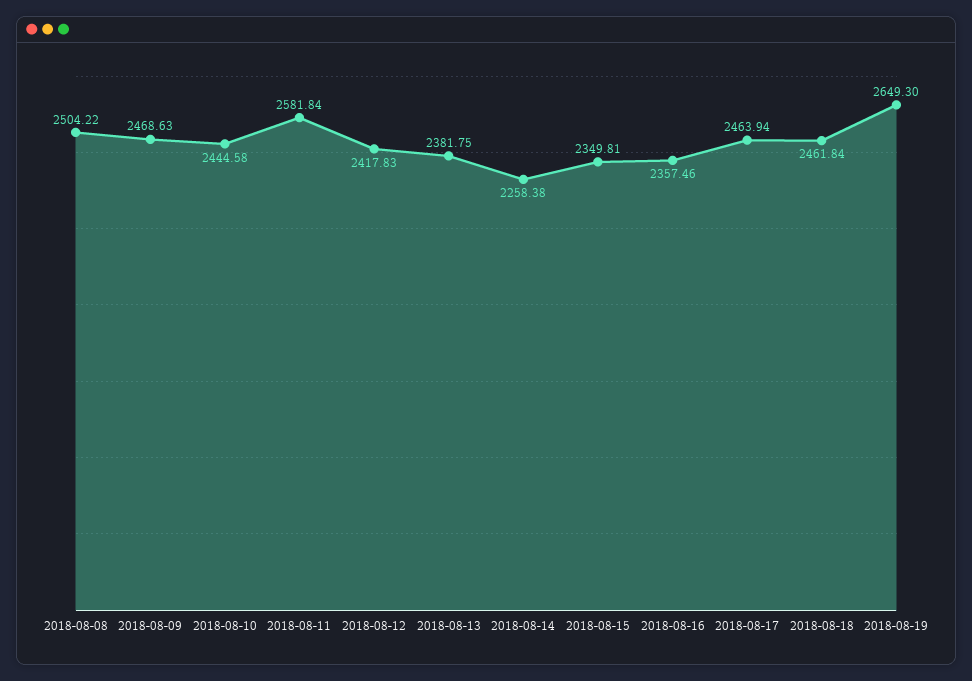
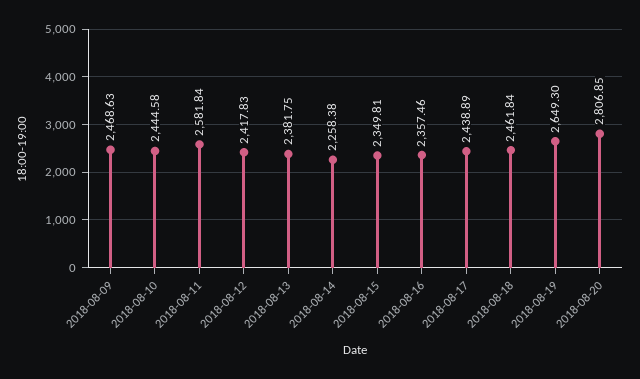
2018-08-08: 2504.22 -> none
2018-08-17: 2463.94 -> 2438.89
2018-08-20: none -> 2806.85

